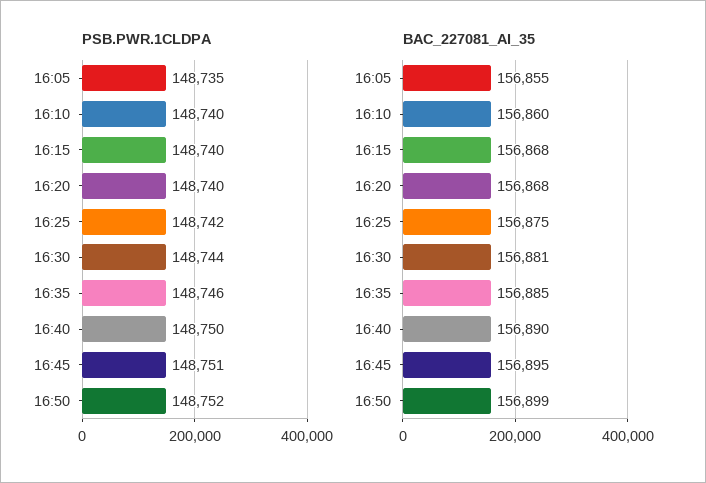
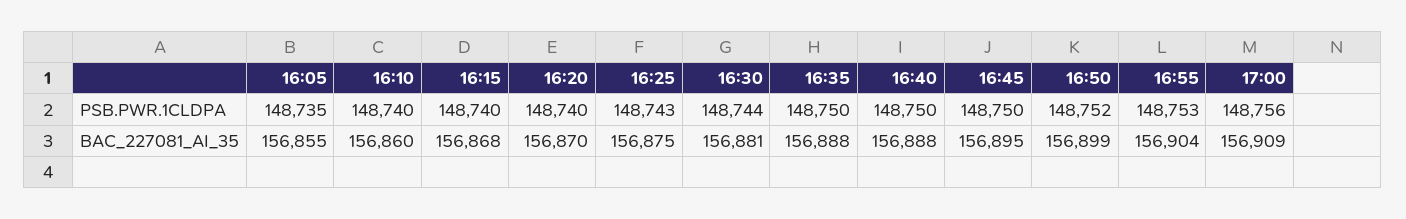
PSB.PWR.1CLDPA, 16:25: 148742 -> 148743
PSB.PWR.1CLDPA, 16:35: 148746 -> 148750
PSB.PWR.1CLDPA, 16:45: 148751 -> 148750
BAC_227081_AI_35, 16:20: 156868 -> 156870
BAC_227081_AI_35, 16:35: 156885 -> 156888
BAC_227081_AI_35, 16:40: 156890 -> 156888
PSB.PWR.1CLDPA, 16:55: none -> 148753
PSB.PWR.1CLDPA, 17:00: none -> 148756
BAC_227081_AI_35, 16:55: none -> 156904
BAC_227081_AI_35, 17:00: none -> 156909

